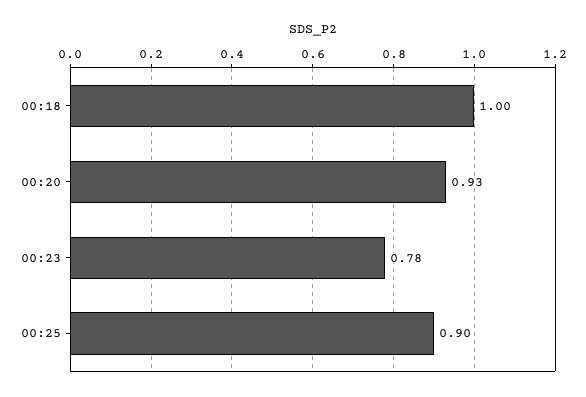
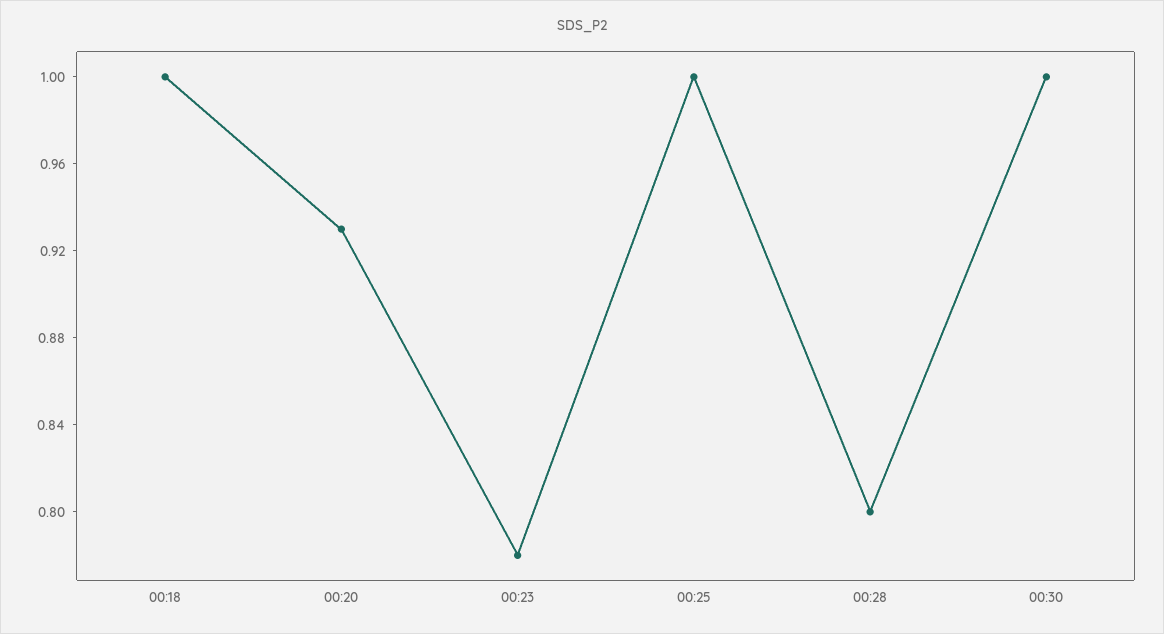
00:25: 0.9 -> 1
00:28: none -> 0.8
00:30: none -> 1

